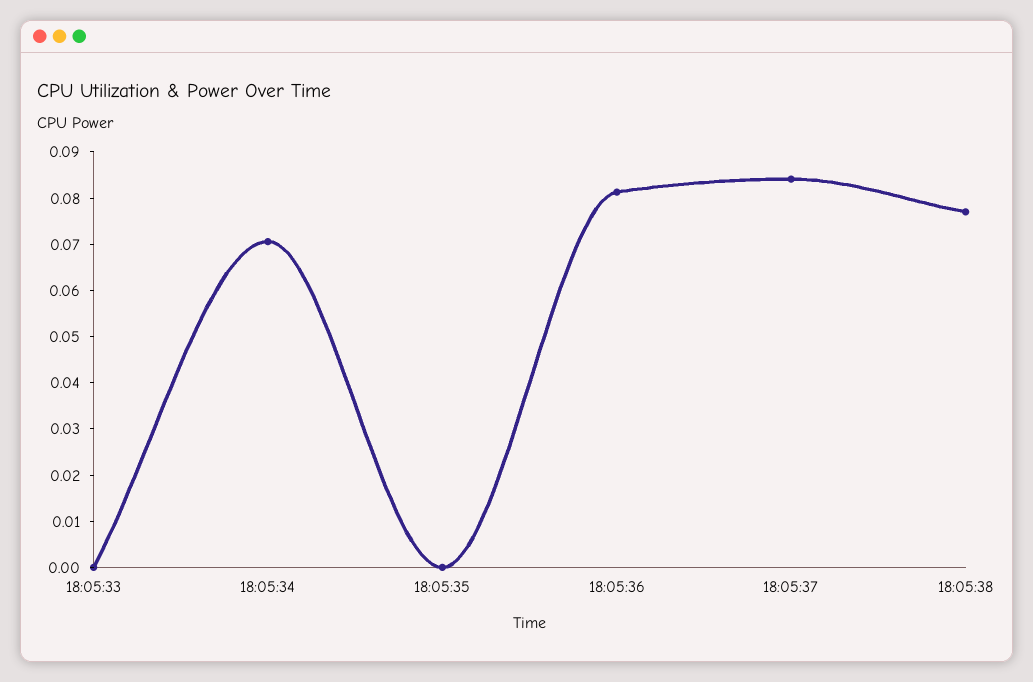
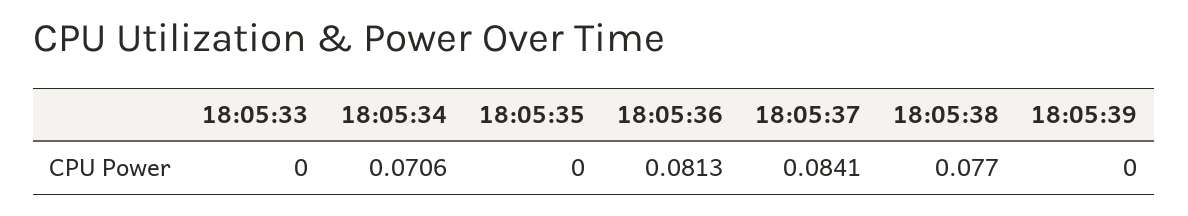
18:05:39: none -> 0

